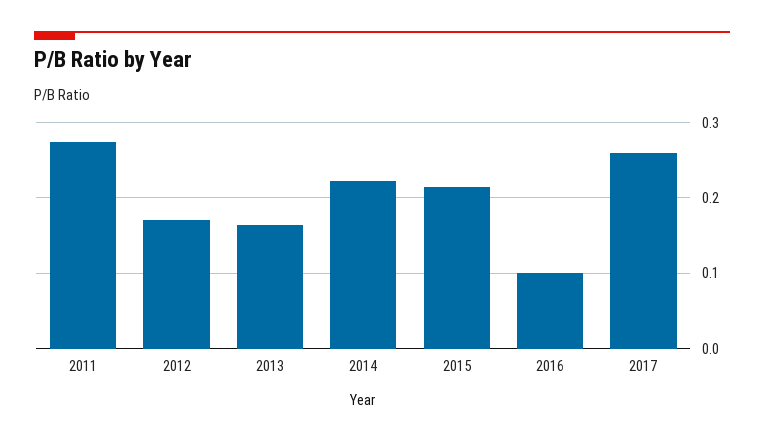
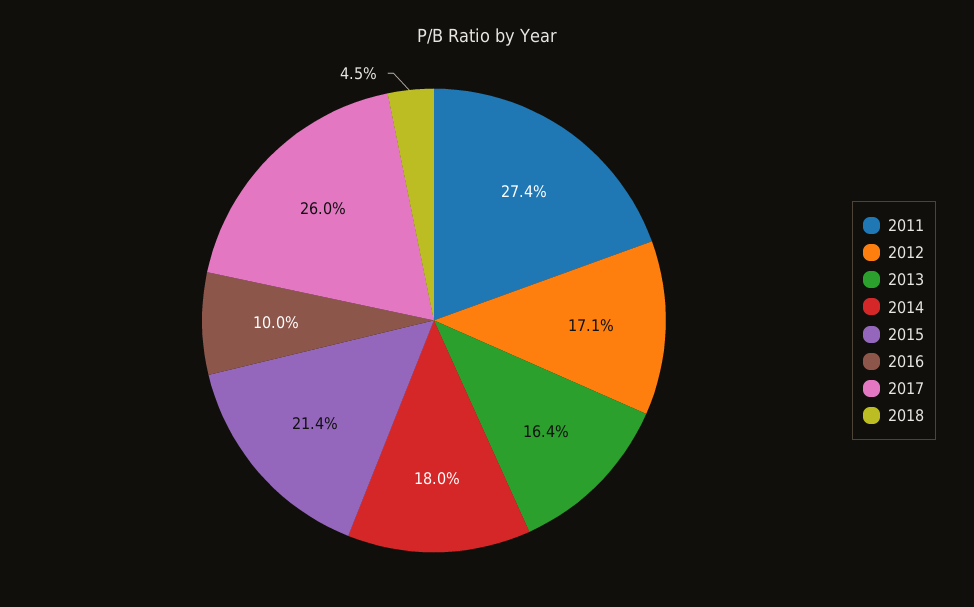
2014: 0.22 -> 0.18
2018: none -> 0.045

